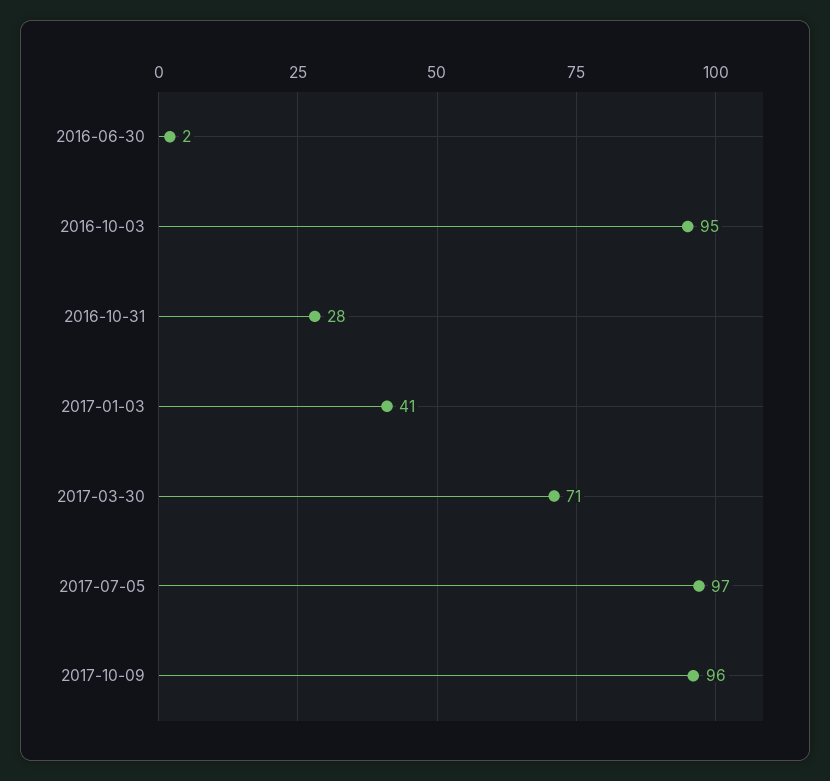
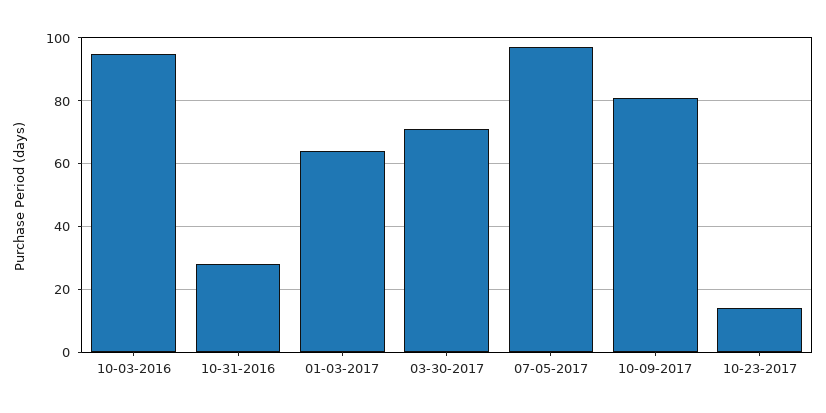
2016-06-30: 2 -> none
2017-01-03: 41 -> 65
2017-10-09: 96 -> 80
10-23-2017: none -> 15

